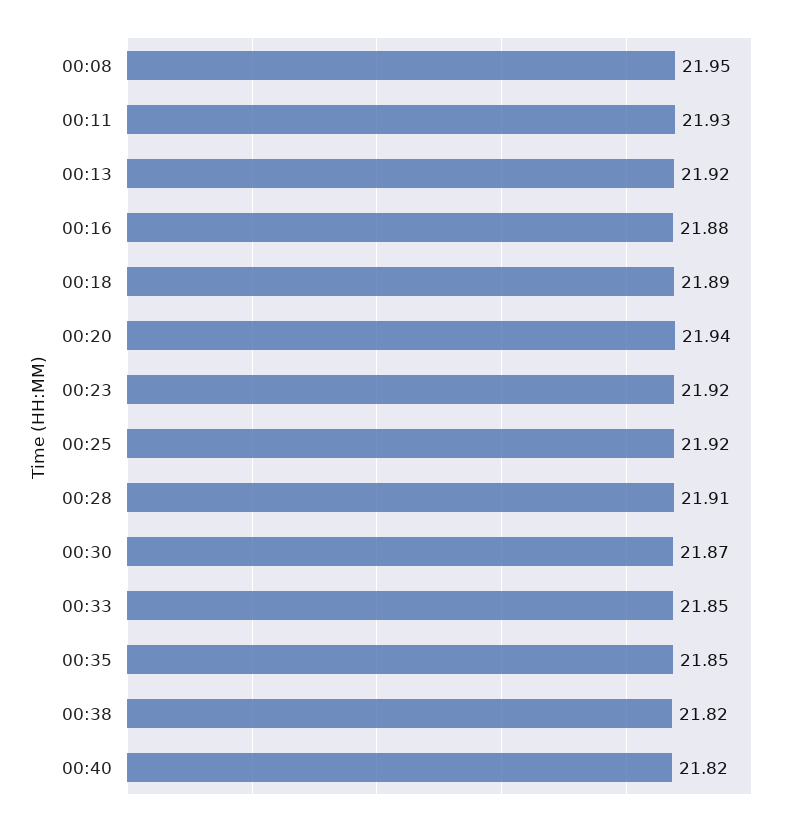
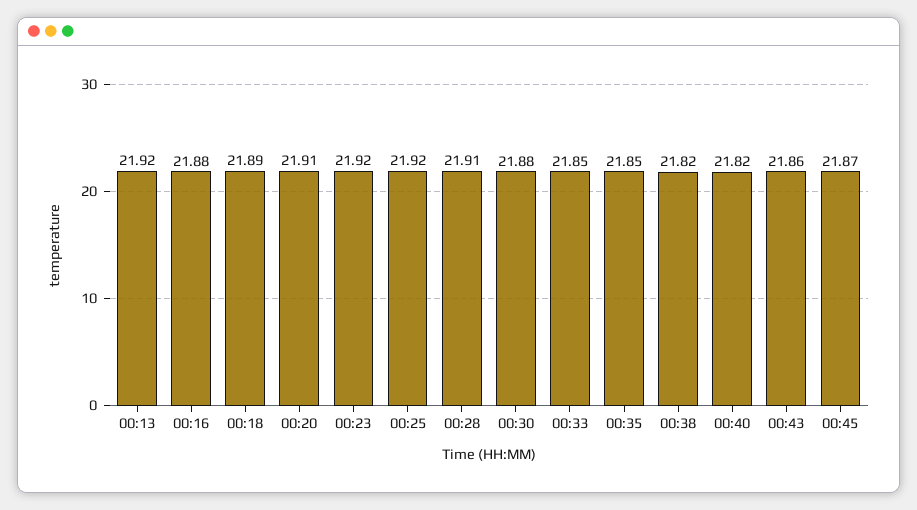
00:08: 21.95 -> none
00:11: 21.93 -> none
00:20: 21.94 -> 21.91
00:30: 21.87 -> 21.88
00:43: none -> 21.86
00:45: none -> 21.87

